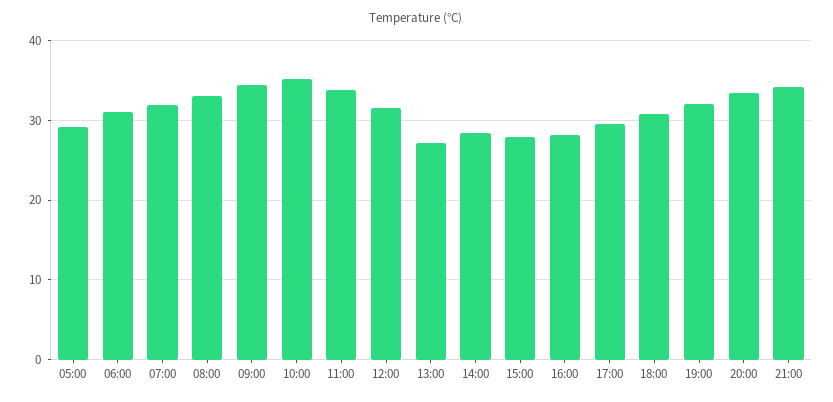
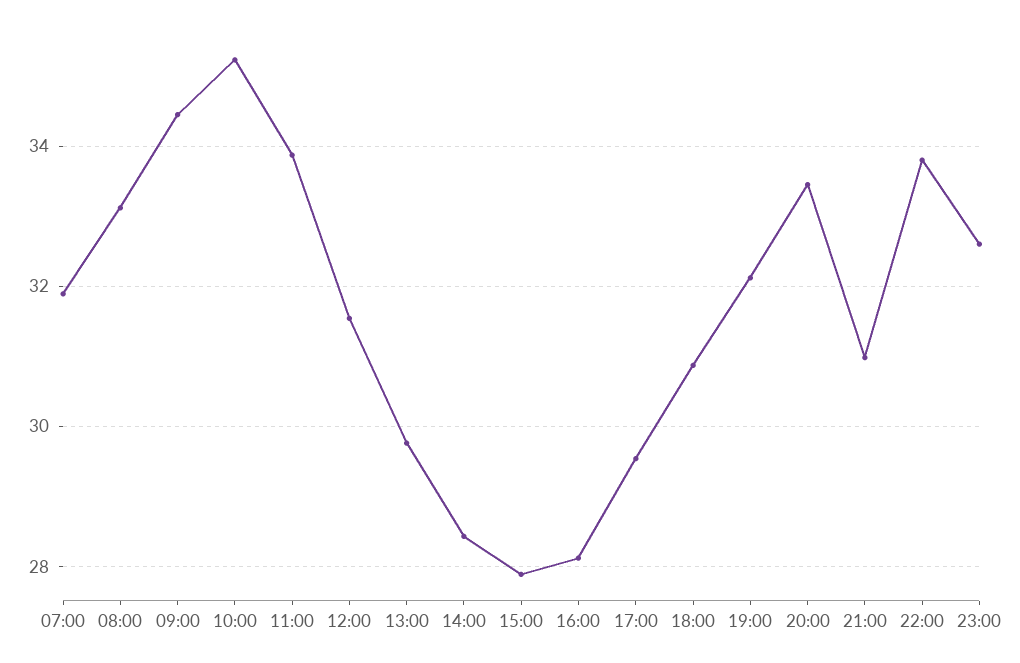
05:00: 29 -> none
06:00: 31 -> none
13:00: 27 -> 29.8
21:00: 34 -> 31
22:00: none -> 33.8
23:00: none -> 32.6

